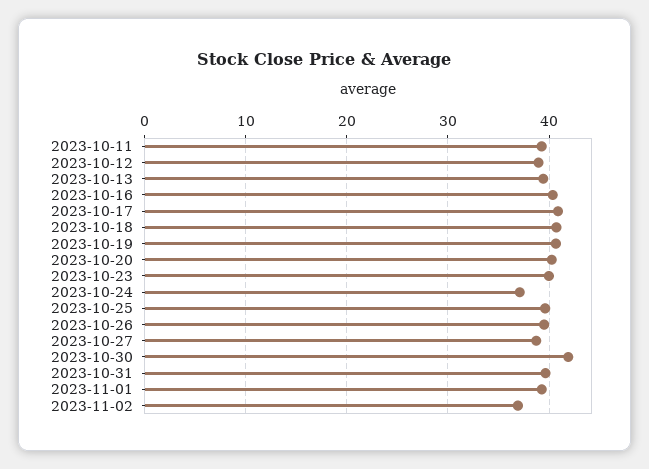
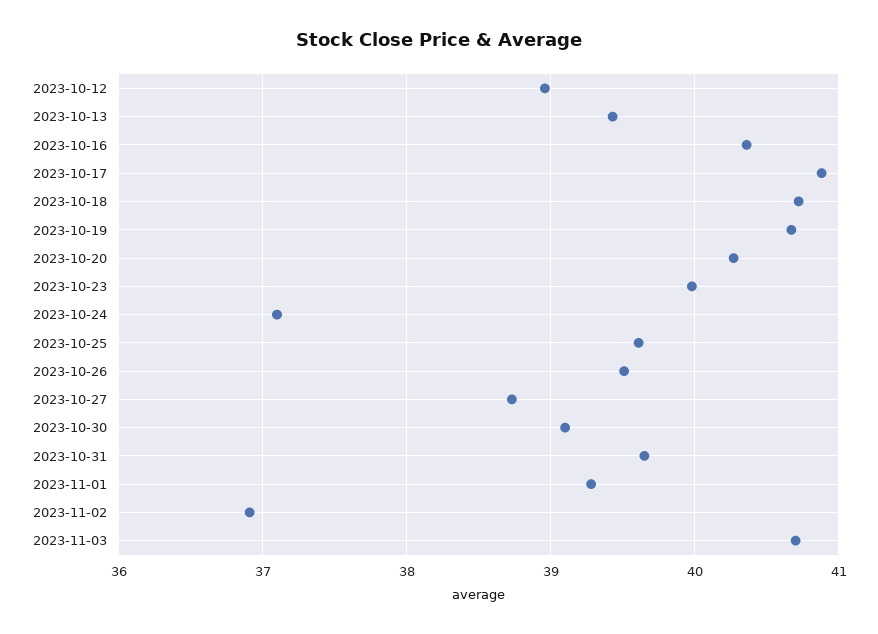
2023-10-11: 39 -> none
2023-10-30: 42 -> 39.1
2023-11-03: none -> 40.7

